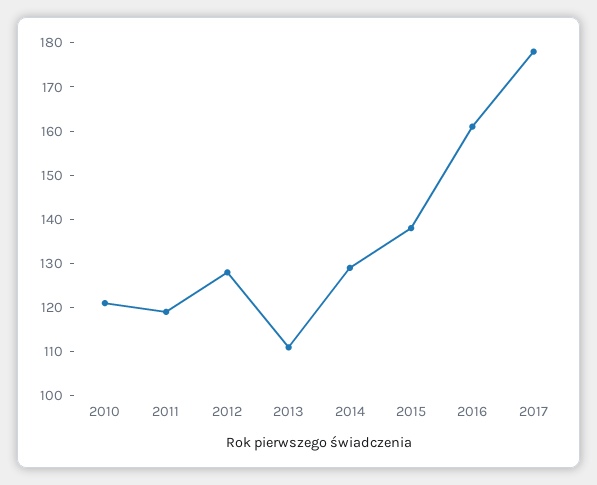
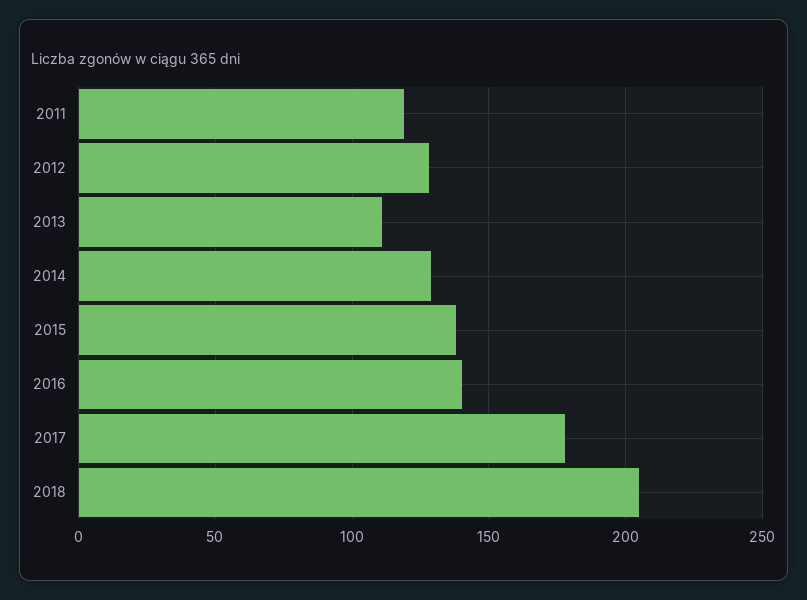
2010: 120 -> none
2016: 160 -> 140
2018: none -> 205

